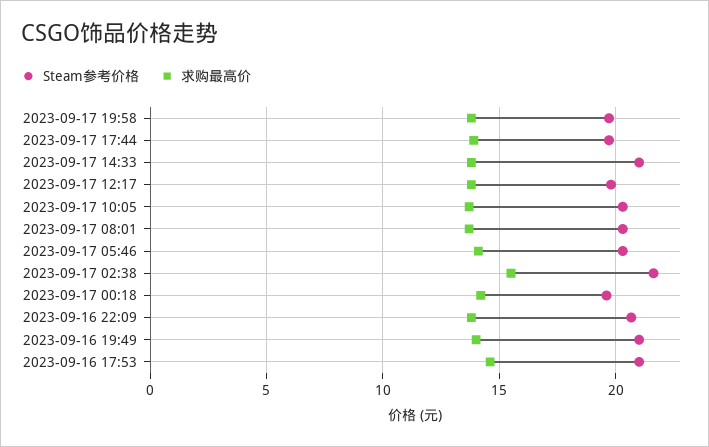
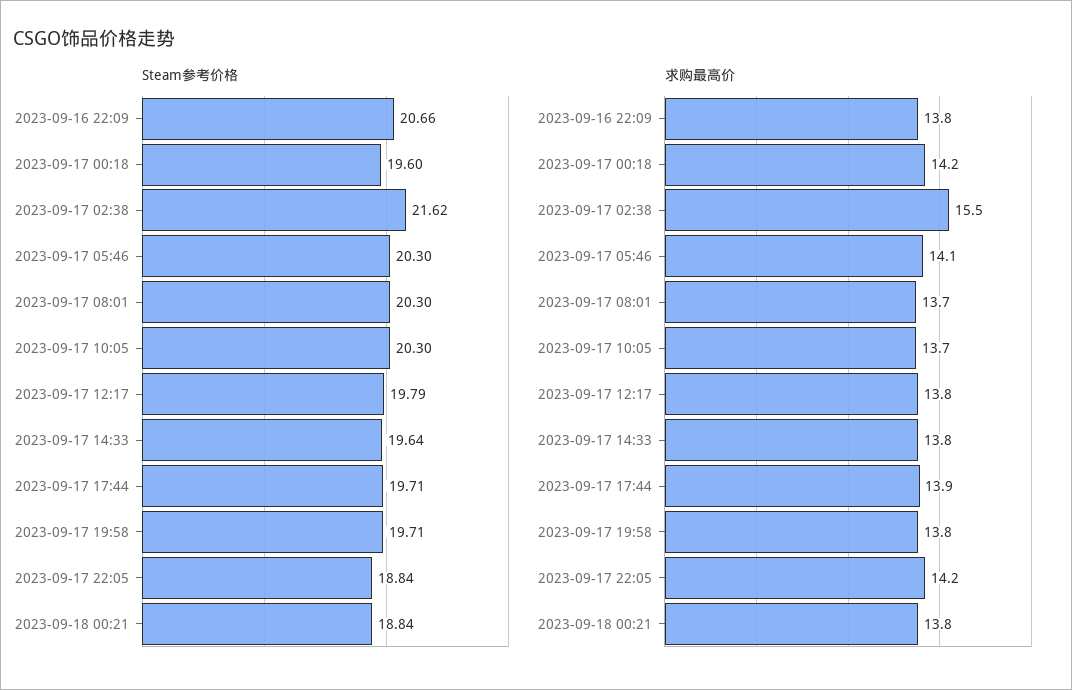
Steam参考价格, 2023-09-17 14:33: 21 -> 19.64
Steam参考价格, 2023-09-16 19:49: 21 -> none
求购最高价, 2023-09-16 19:49: 14 -> none
Steam参考价格, 2023-09-16 17:53: 21 -> none
求购最高价, 2023-09-16 17:53: 14.5 -> none
Steam参考价格, 2023-09-17 22:05: none -> 18.84
Steam参考价格, 2023-09-18 00:21: none -> 18.84
求购最高价, 2023-09-17 22:05: none -> 14.2
求购最高价, 2023-09-18 00:21: none -> 13.8

